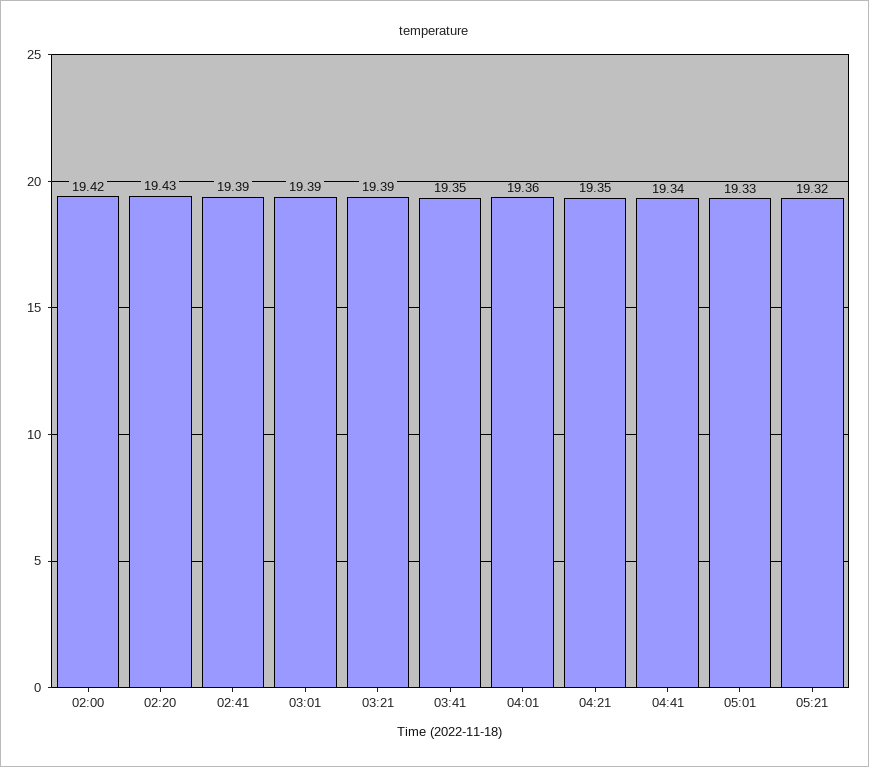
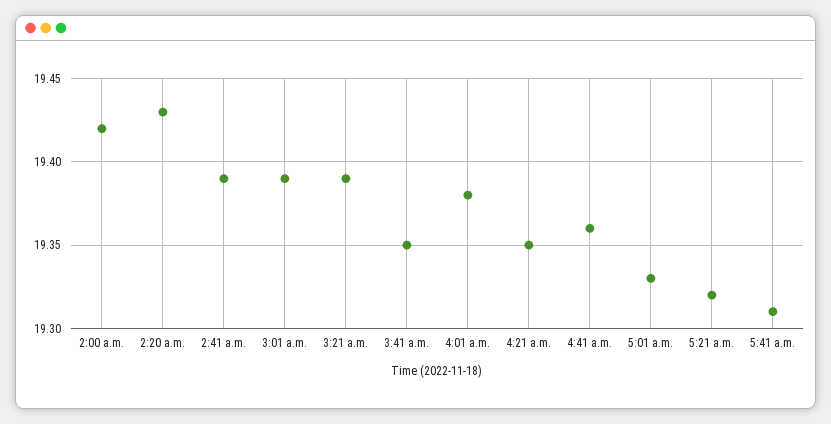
04:01: 19.36 -> 19.38
04:41: 19.34 -> 19.36
5:41 a.m.: none -> 19.31

